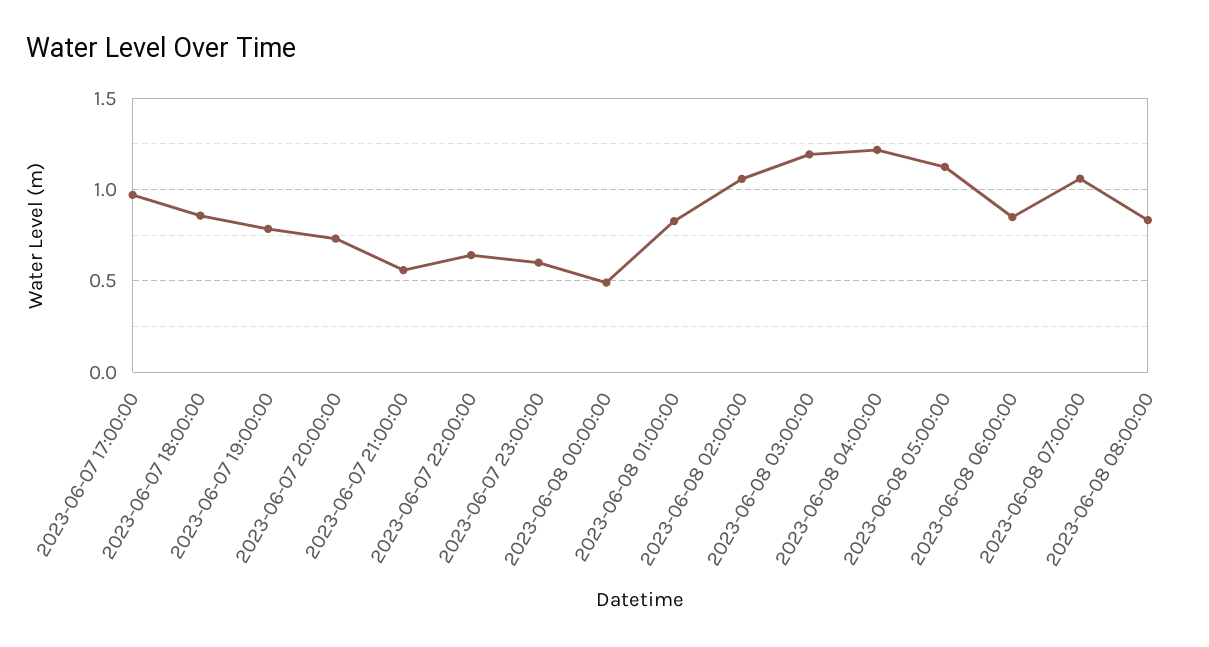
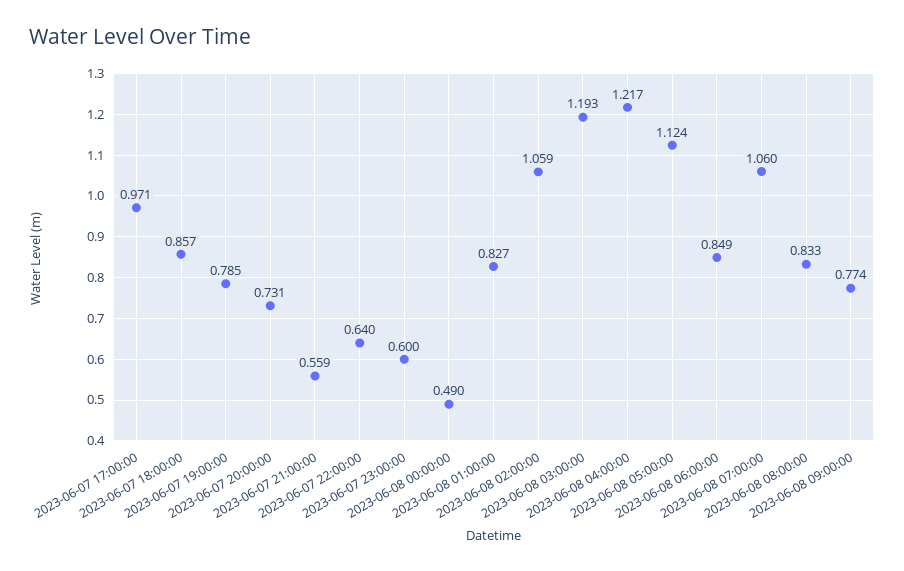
2023-06-08 09:00:00: none -> 0.774

